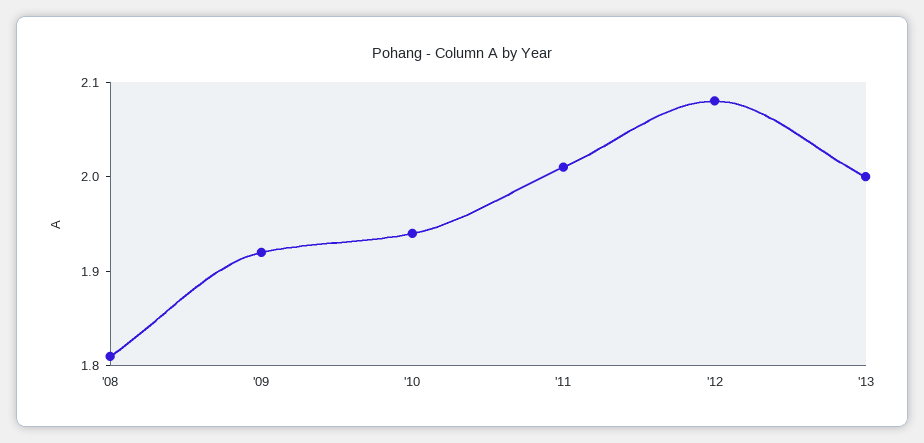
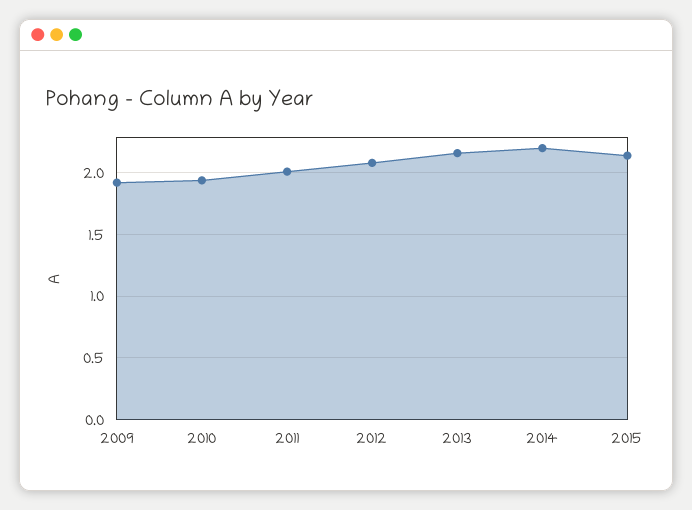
'08: 1.81 -> none
'13: 2 -> 2.15
2014: none -> 2.2
2015: none -> 2.15

